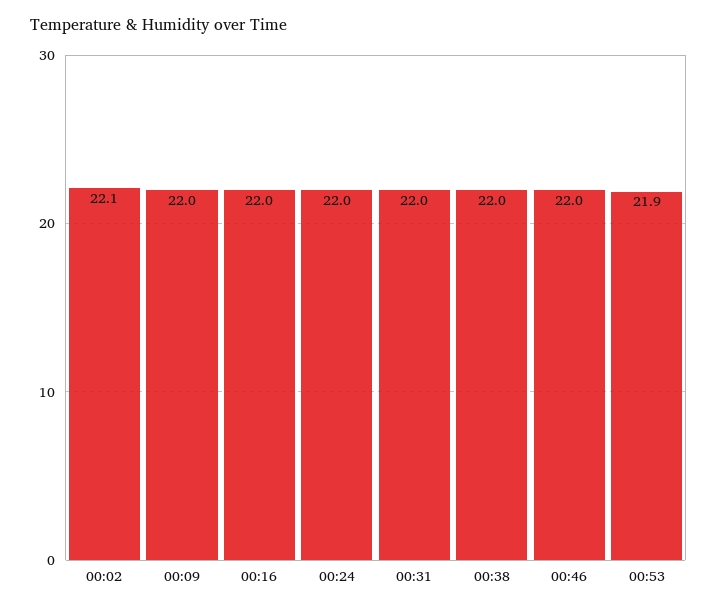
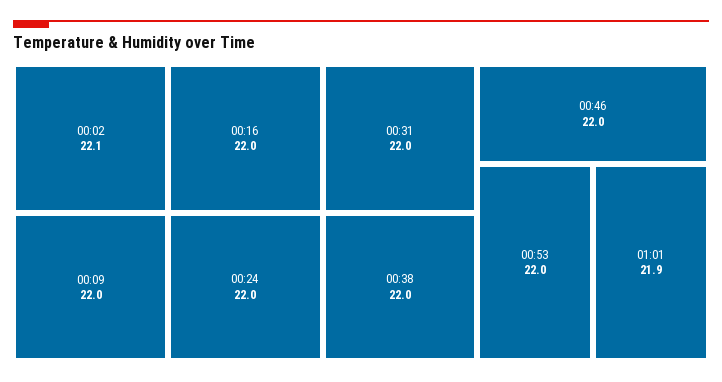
00:53: 21.9 -> 22
01:01: none -> 21.9

